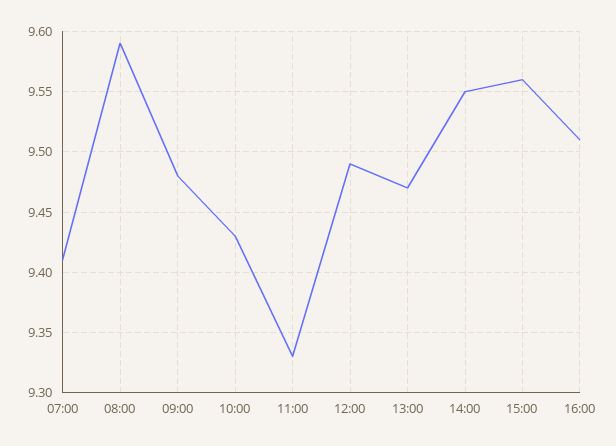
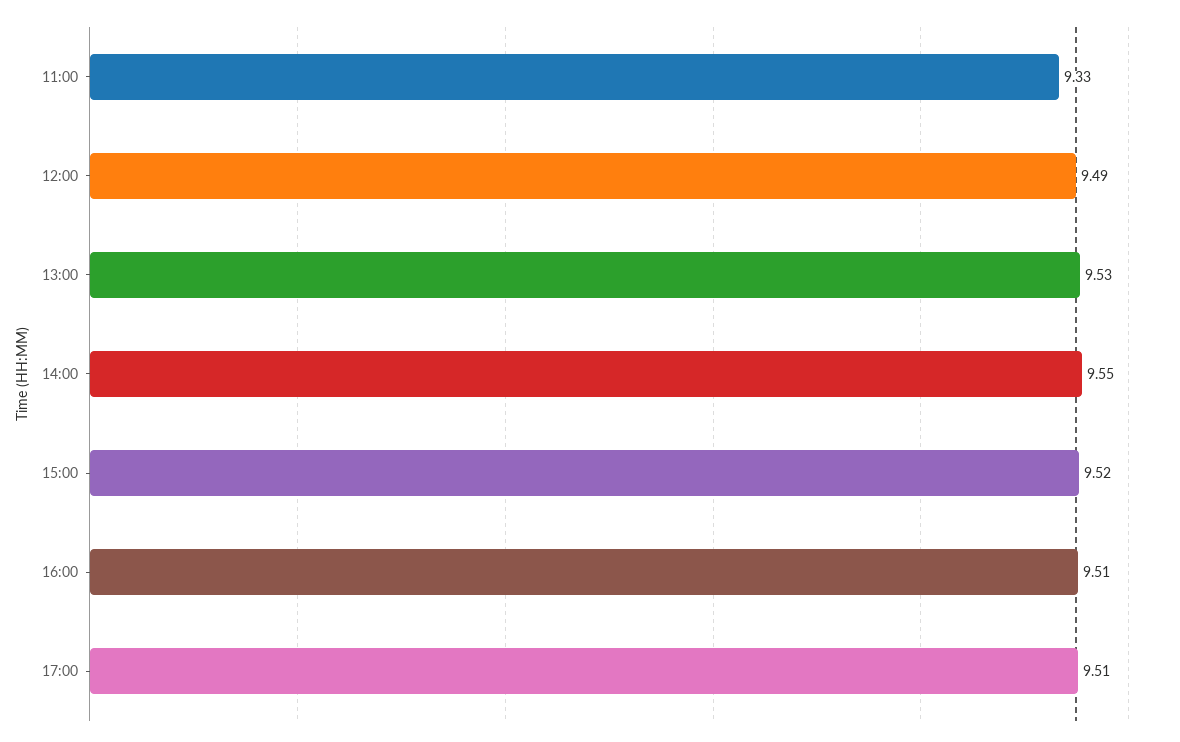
07:00: 9.41 -> none
08:00: 9.59 -> none
09:00: 9.48 -> none
10:00: 9.43 -> none
13:00: 9.47 -> 9.53
15:00: 9.56 -> 9.52
17:00: none -> 9.51

